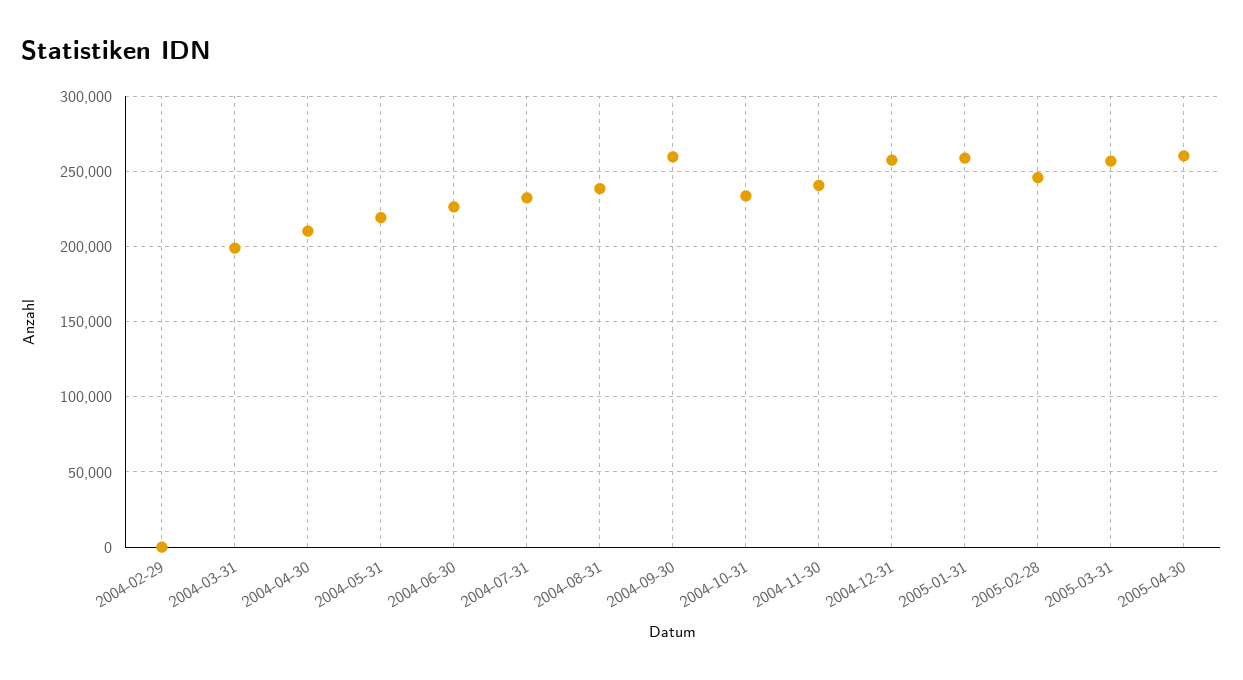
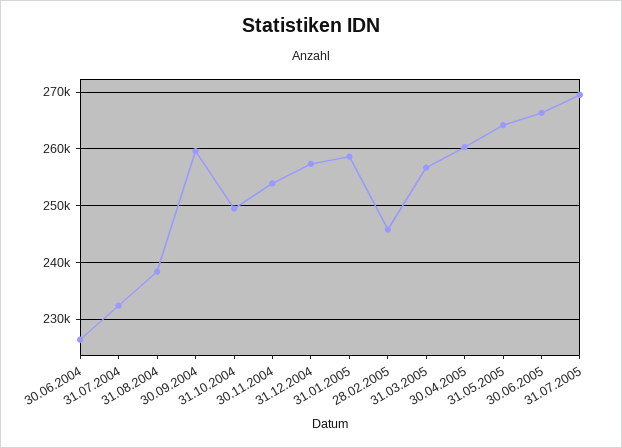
2004-02-29: 0 -> none
2004-03-31: 200000 -> none
2004-04-30: 210000 -> none
2004-05-31: 220000 -> none
2004-10-31: 235000 -> 250000
2004-11-30: 240000 -> 254000
31.05.2005: none -> 264000
30.06.2005: none -> 266000
31.07.2005: none -> 270000

